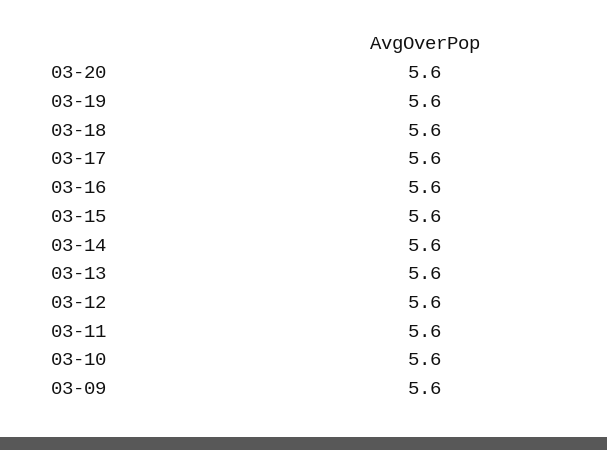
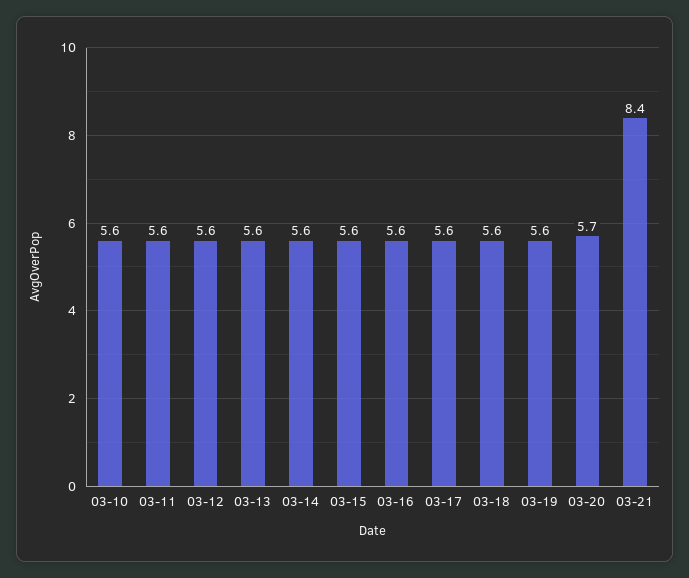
03-20: 5.6 -> 5.7
03-09: 5.6 -> none
03-21: none -> 8.4

